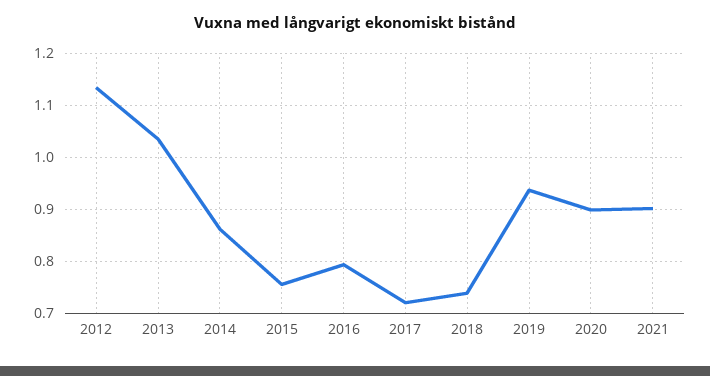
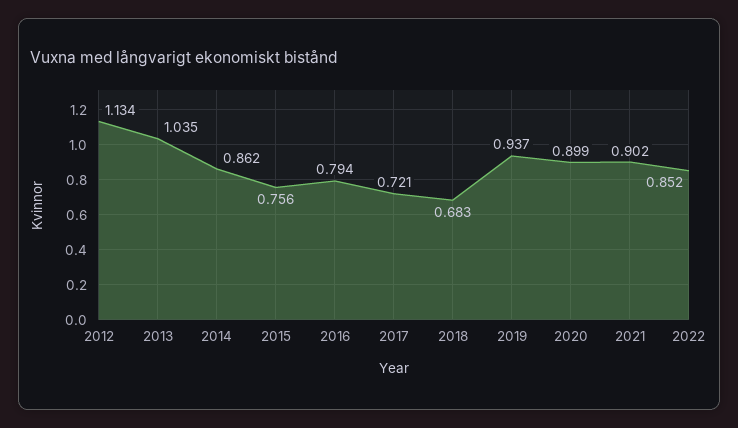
2018: 0.74 -> 0.683
2022: none -> 0.852

